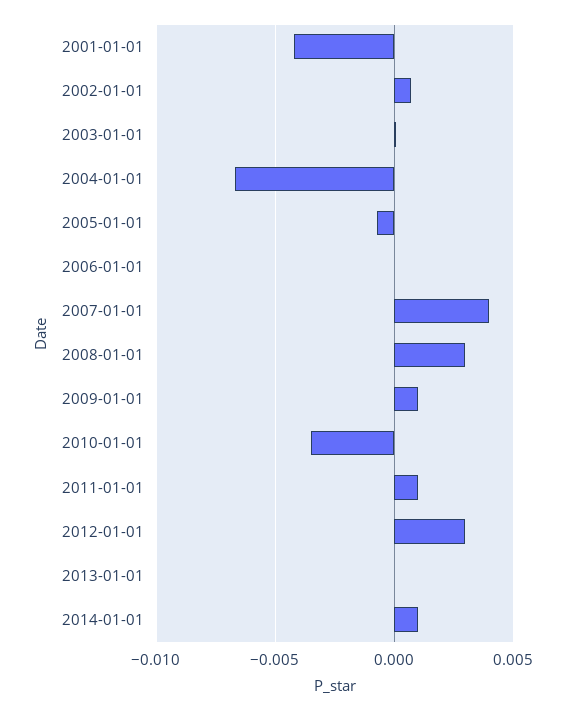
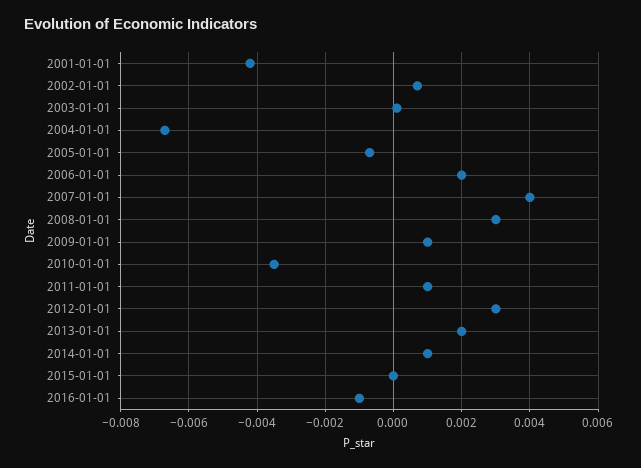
2006-01-01: 0 -> 0.002
2013-01-01: 0 -> 0.002
2015-01-01: none -> 0
2016-01-01: none -> -0.001

